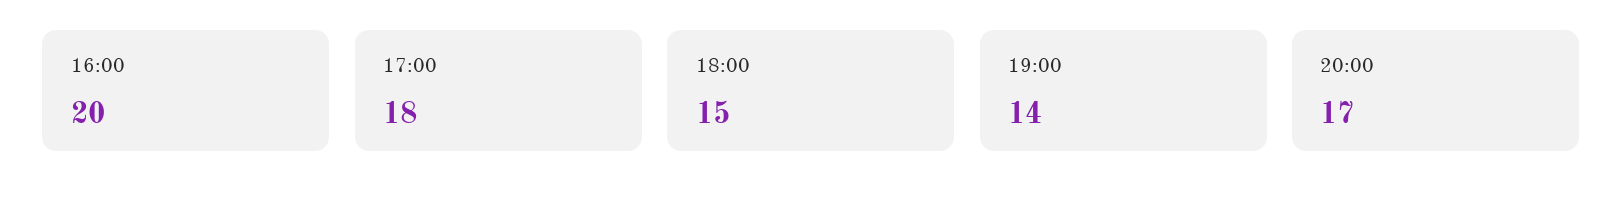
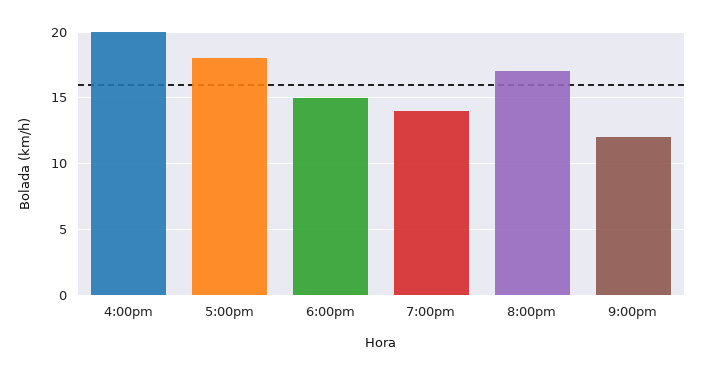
9:00pm: none -> 12

